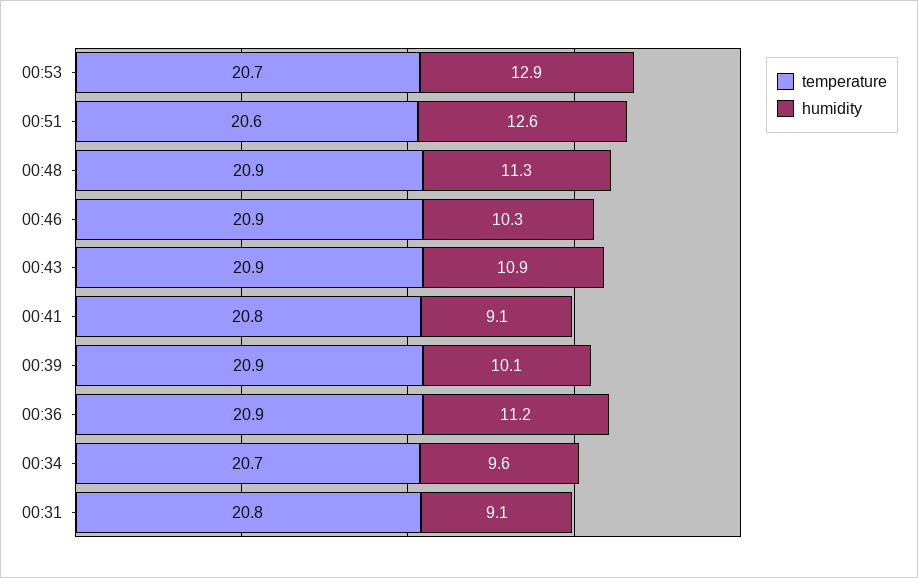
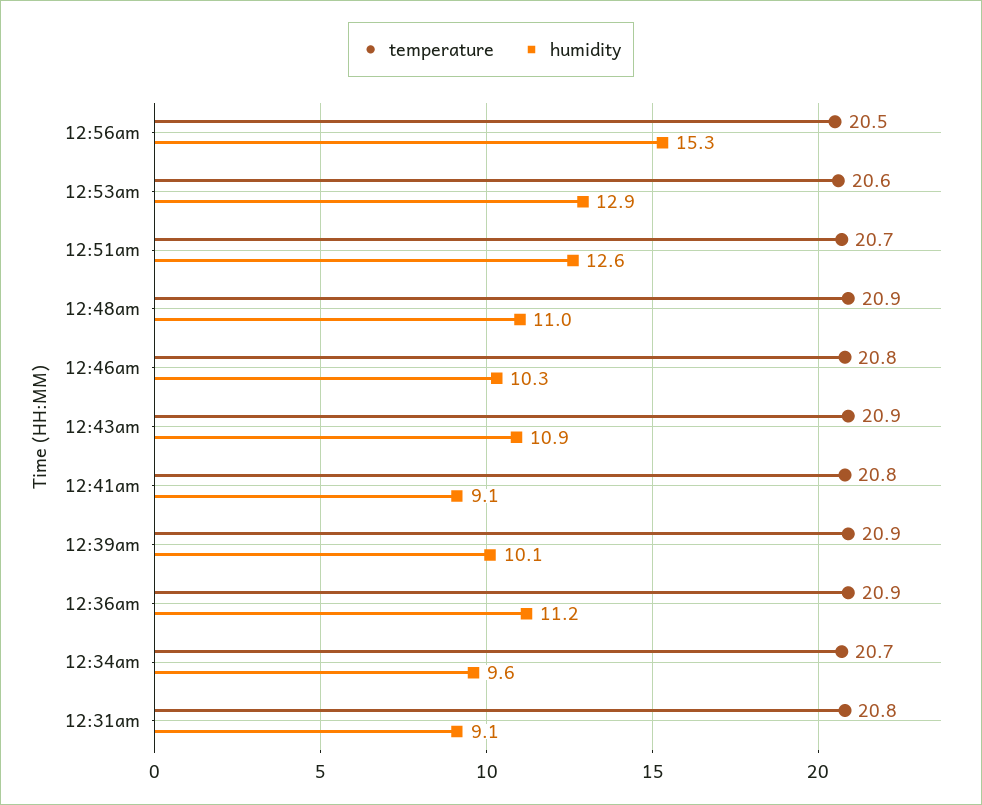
temperature, 00:53: 20.7 -> 20.6
temperature, 00:51: 20.6 -> 20.7
humidity, 00:48: 11.3 -> 11
temperature, 00:46: 20.9 -> 20.8
temperature, 12:56am: none -> 20.5
humidity, 12:56am: none -> 15.3

